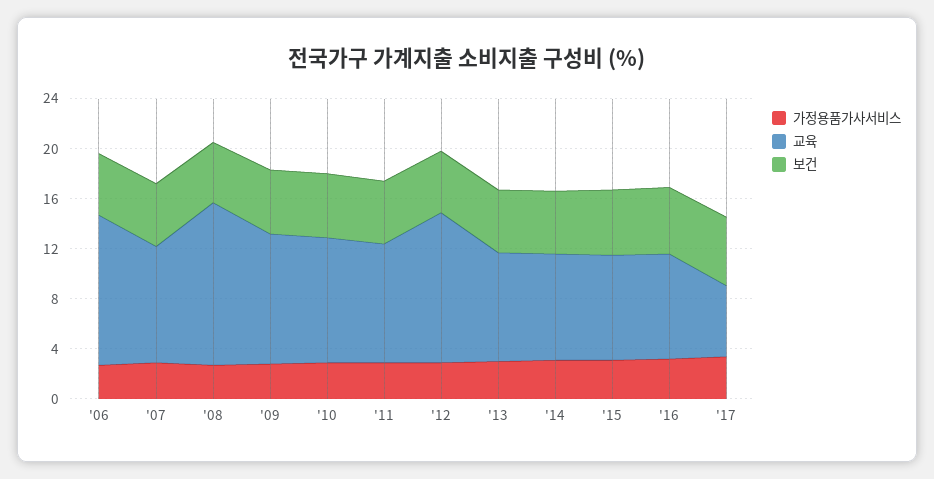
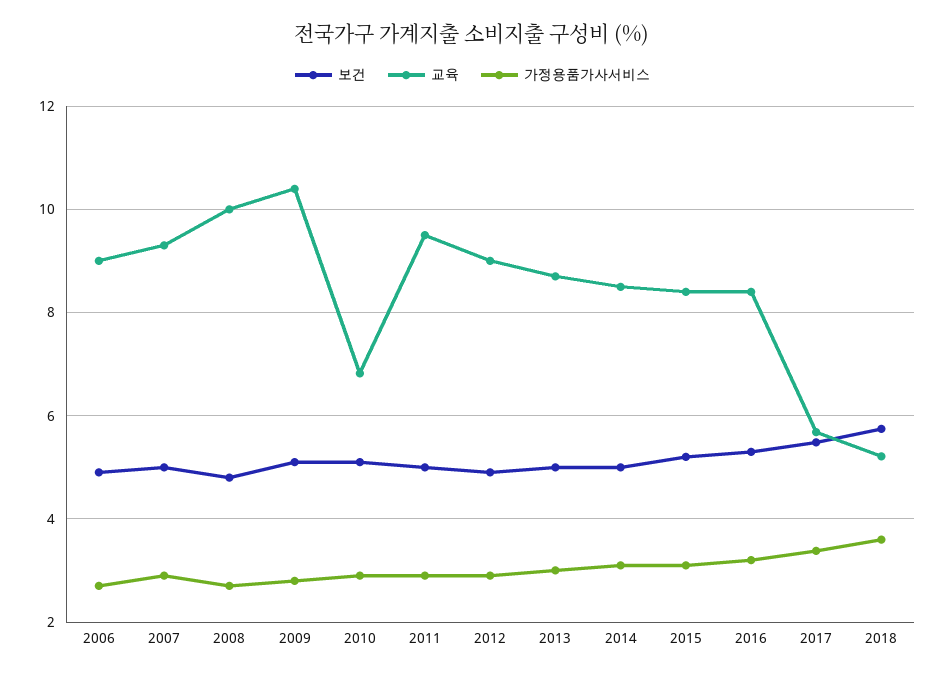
교육, '06: 12 -> 9
교육, '08: 13 -> 10
교육, '10: 10 -> 6.8
교육, '12: 12 -> 9
보건, 2018: none -> 5.8
교육, 2018: none -> 5.2
가정용품가사서비스, 2018: none -> 3.6

